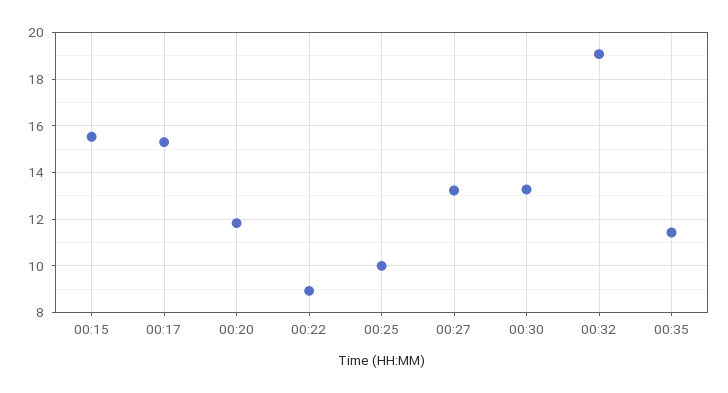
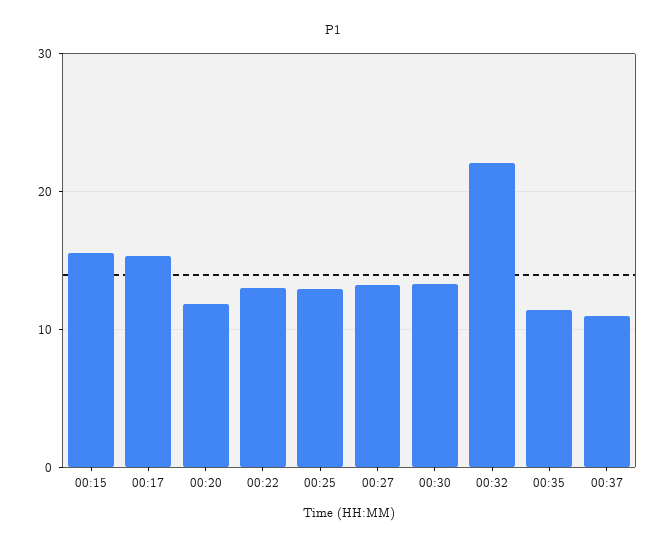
00:22: 9 -> 13
00:25: 10 -> 13
00:32: 19 -> 22
00:37: none -> 11

